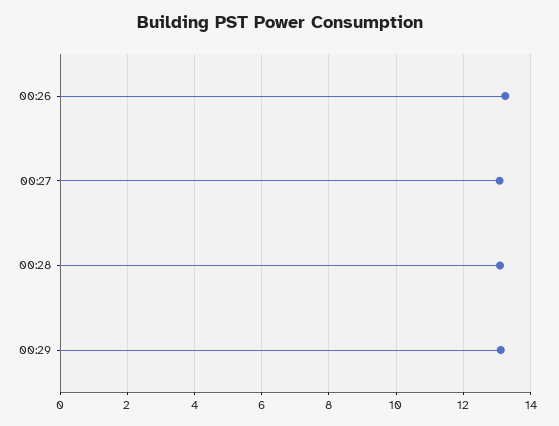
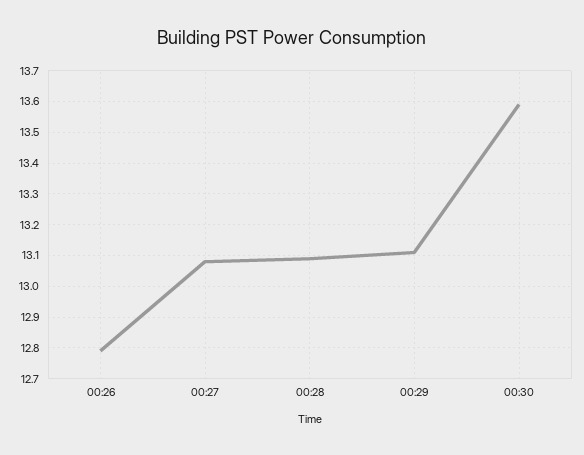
00:26: 13.2 -> 12.8
00:30: none -> 13.6

